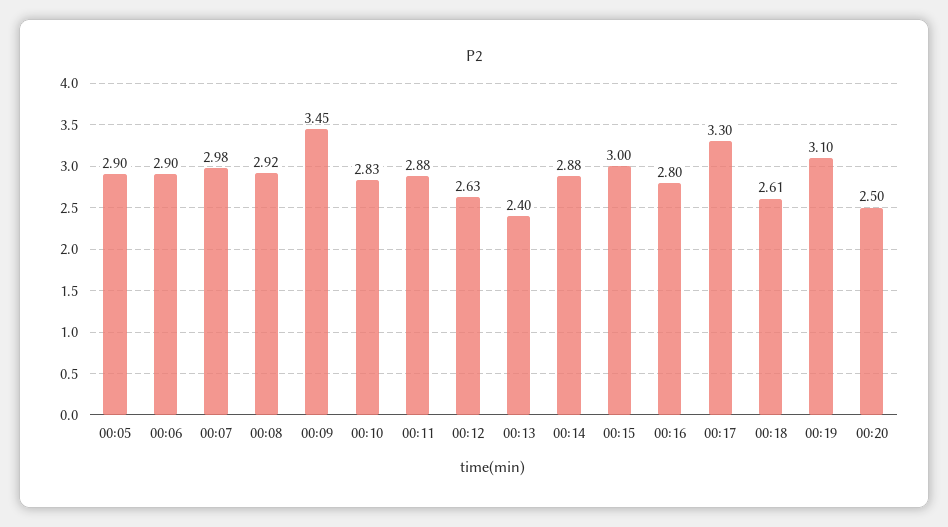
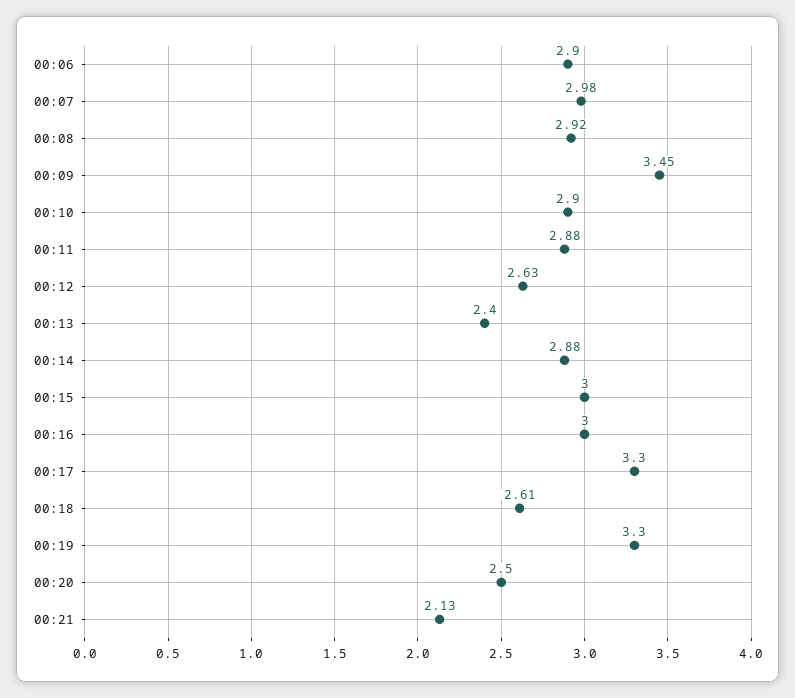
00:05: 2.9 -> none
00:10: 2.83 -> 2.9
00:16: 2.8 -> 3
00:19: 3.1 -> 3.3
00:21: none -> 2.13

